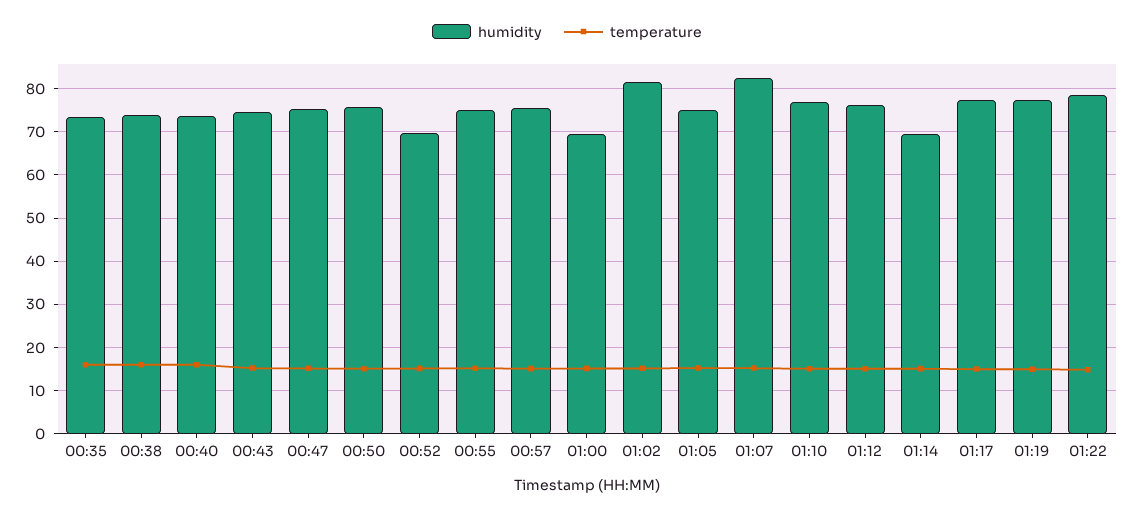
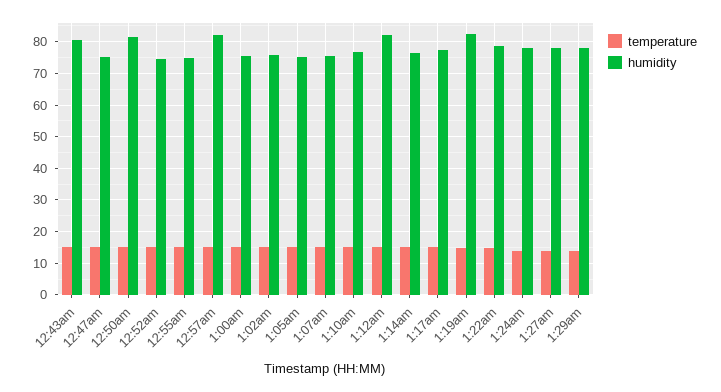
humidity, 00:35: 74 -> none
temperature, 00:35: 16 -> none
humidity, 00:38: 74 -> none
temperature, 00:38: 16 -> none
humidity, 00:40: 74 -> none
temperature, 00:40: 16 -> none
humidity, 00:43: 74 -> 80
humidity, 00:50: 76 -> 82
humidity, 00:52: 70 -> 74
humidity, 00:57: 76 -> 82
humidity, 01:00: 70 -> 76
humidity, 01:02: 82 -> 76
humidity, 01:07: 82 -> 76
humidity, 01:12: 76 -> 82
humidity, 01:14: 70 -> 76
humidity, 01:19: 78 -> 82
temperature, 1:24am: none -> 14
humidity, 1:24am: none -> 78
temperature, 1:27am: none -> 14
humidity, 1:27am: none -> 78
temperature, 1:29am: none -> 14
humidity, 1:29am: none -> 78

